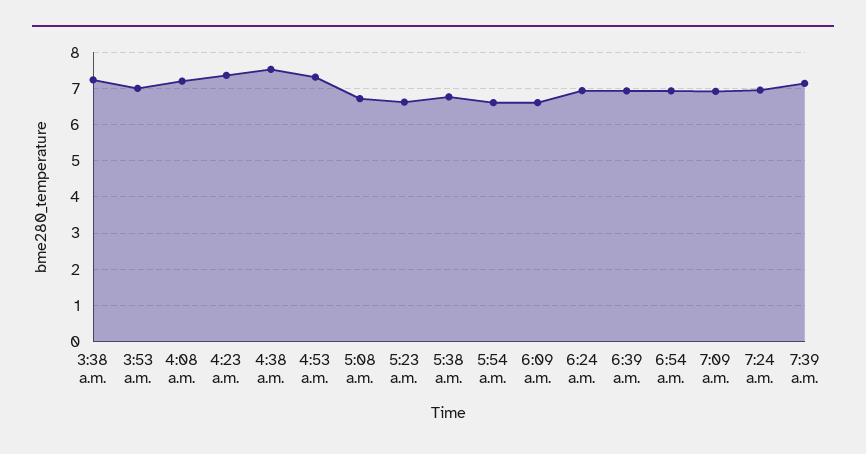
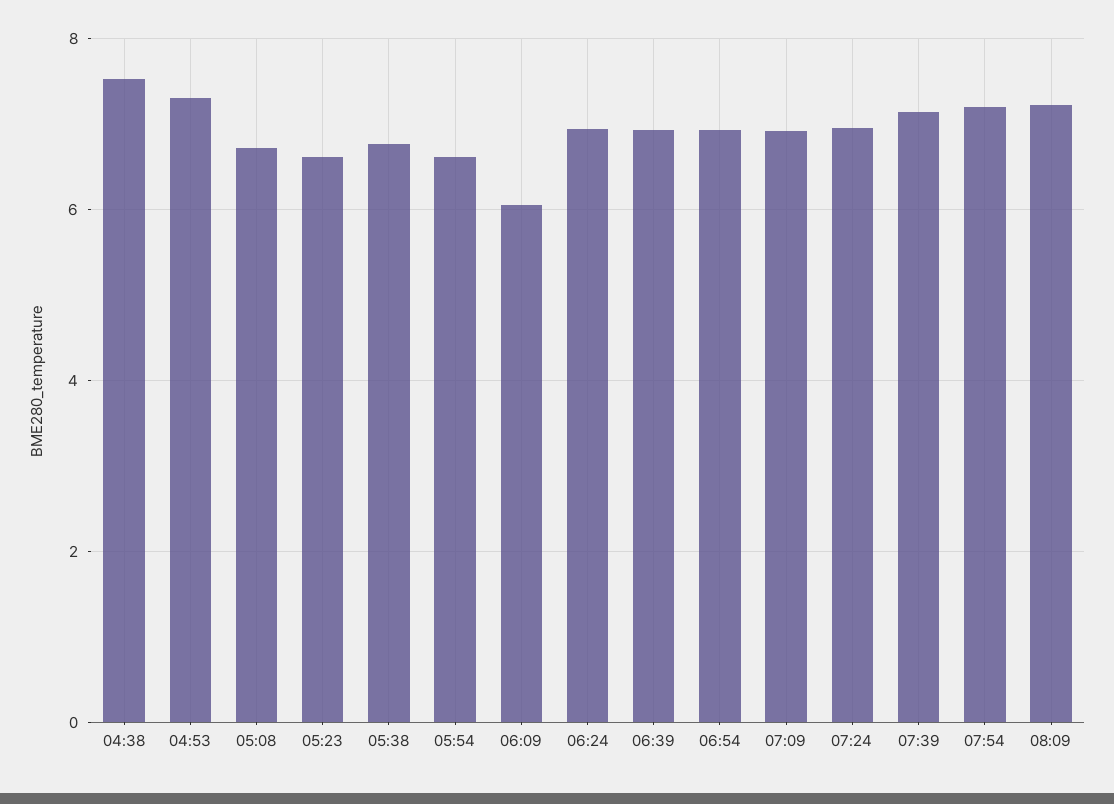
3:38 a.m.: 7.2 -> none
3:53 a.m.: 7 -> none
4:08 a.m.: 7.2 -> none
4:23 a.m.: 7.4 -> none
6:09 a.m.: 6.6 -> 6
07:54: none -> 7.2
08:09: none -> 7.2

